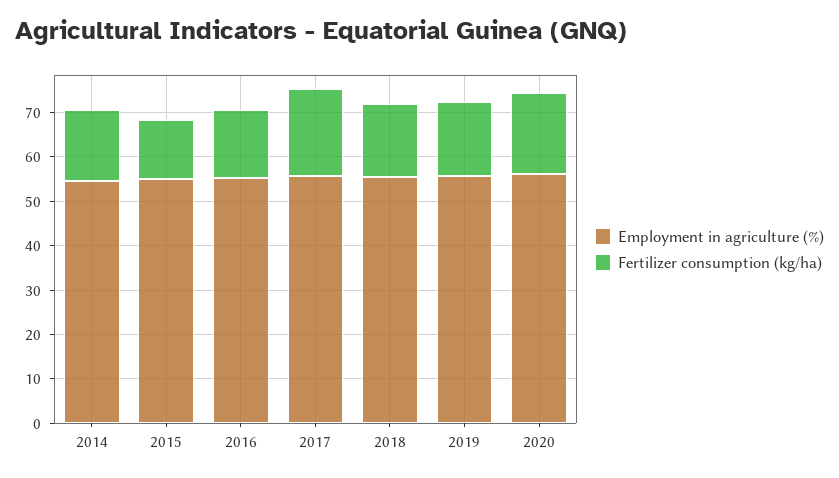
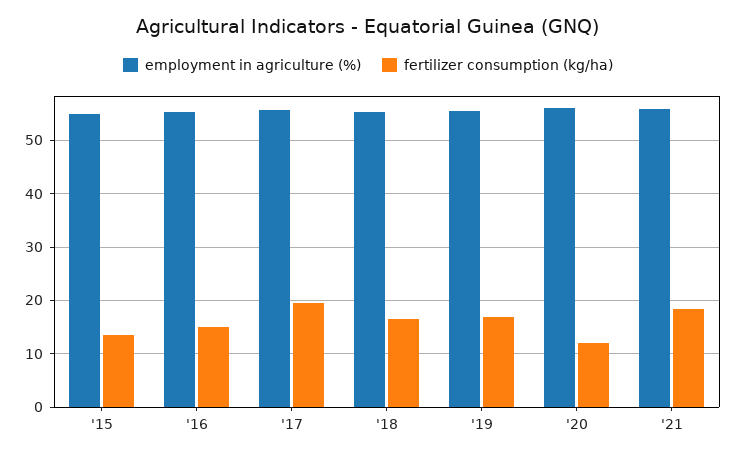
Employment in agriculture (%), 2014: 54 -> none
Fertilizer consumption (kg/ha), 2014: 16 -> none
Fertilizer consumption (kg/ha), 2020: 18 -> 12
Employment in agriculture (%), '21: none -> 56
Fertilizer consumption (kg/ha), '21: none -> 18

